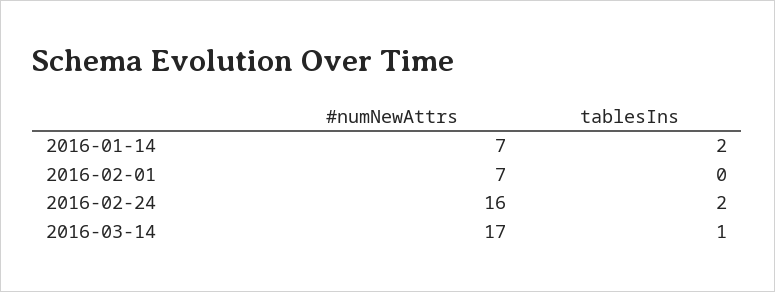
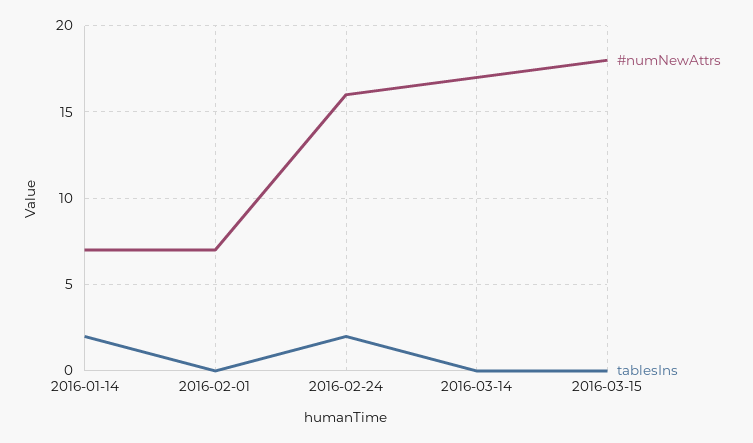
tablesIns, 2016-03-14: 1 -> 0
#numNewAttrs, 2016-03-15: none -> 18
tablesIns, 2016-03-15: none -> 0

